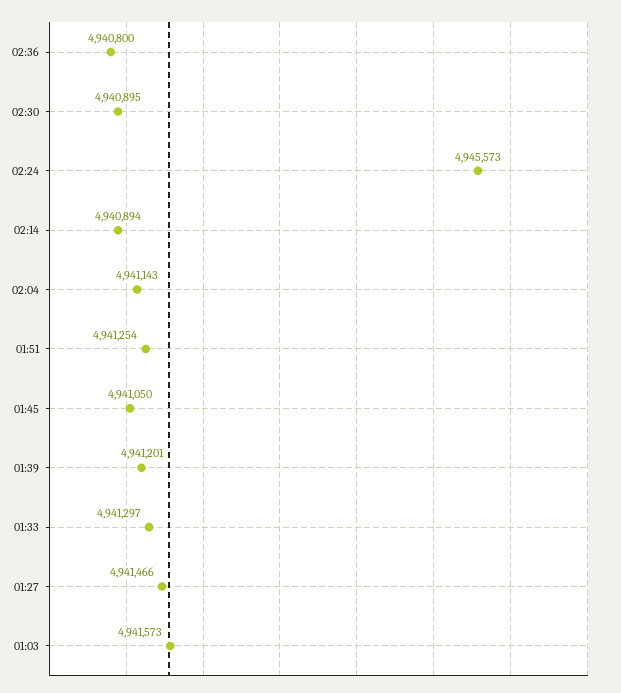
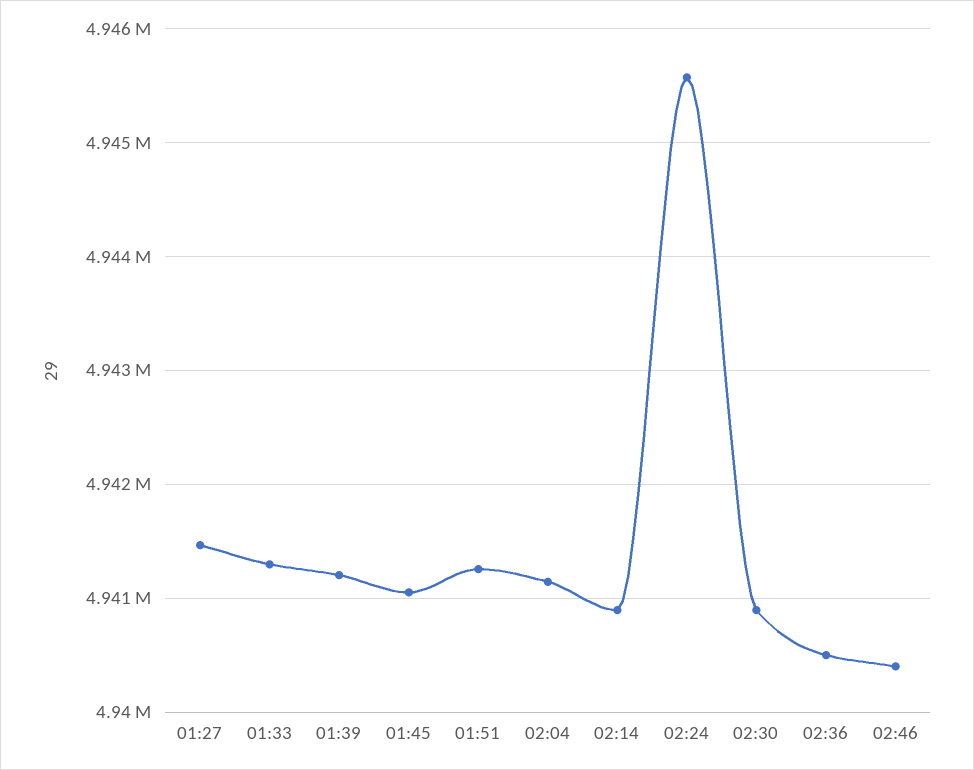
02:36: 4940800 -> 4940500
01:03: 4941573 -> none
02:46: none -> 4940400

